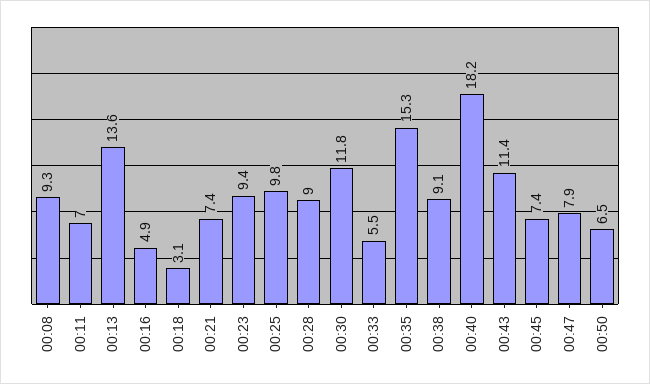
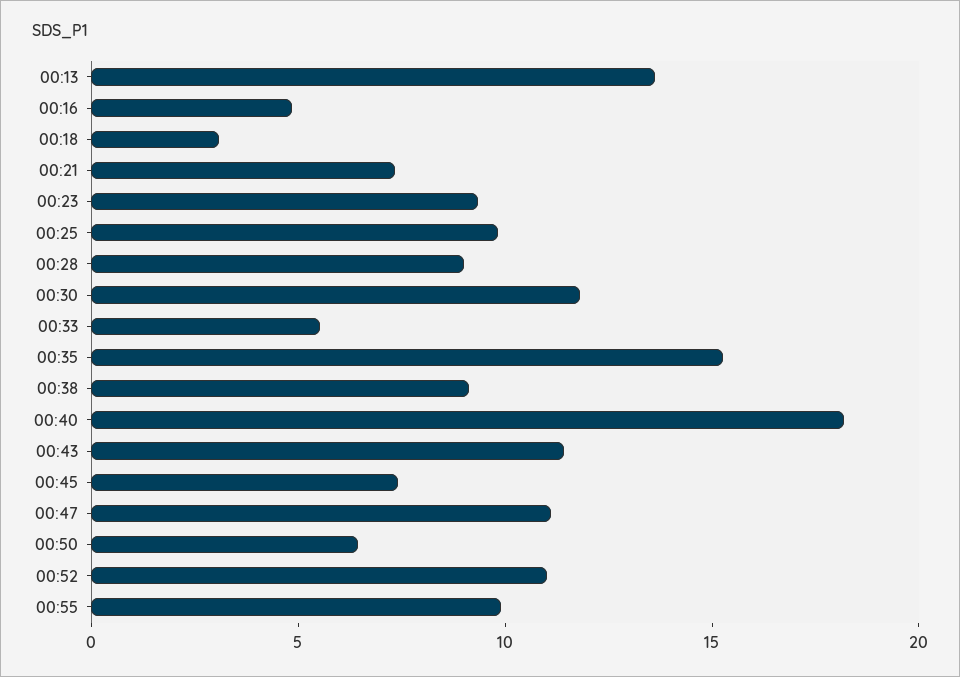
00:08: 9.3 -> none
00:11: 7 -> none
00:47: 7.9 -> 11
00:52: none -> 11
00:55: none -> 10

